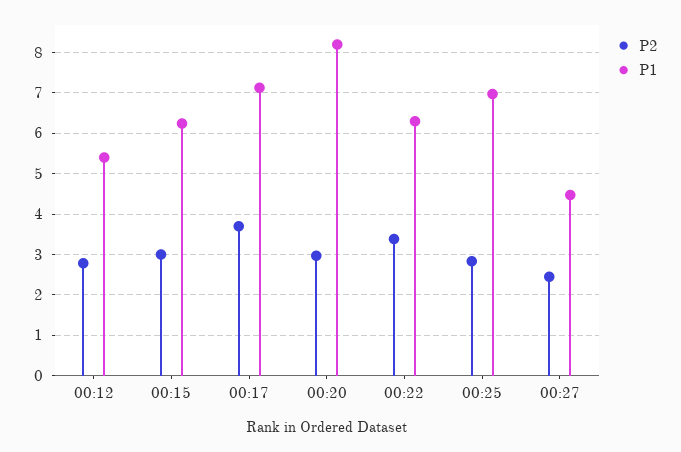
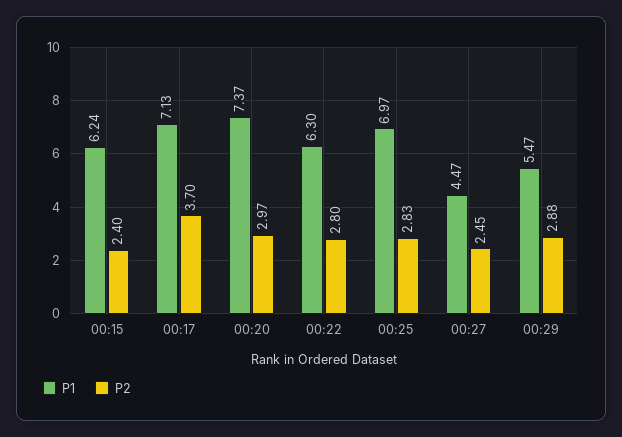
P2, 00:12: 2.8 -> none
P1, 00:12: 5.4 -> none
P2, 00:15: 3 -> 2.4
P1, 00:20: 8.2 -> 7.37
P2, 00:22: 3.4 -> 2.8
P1, 00:29: none -> 5.47
P2, 00:29: none -> 2.88

